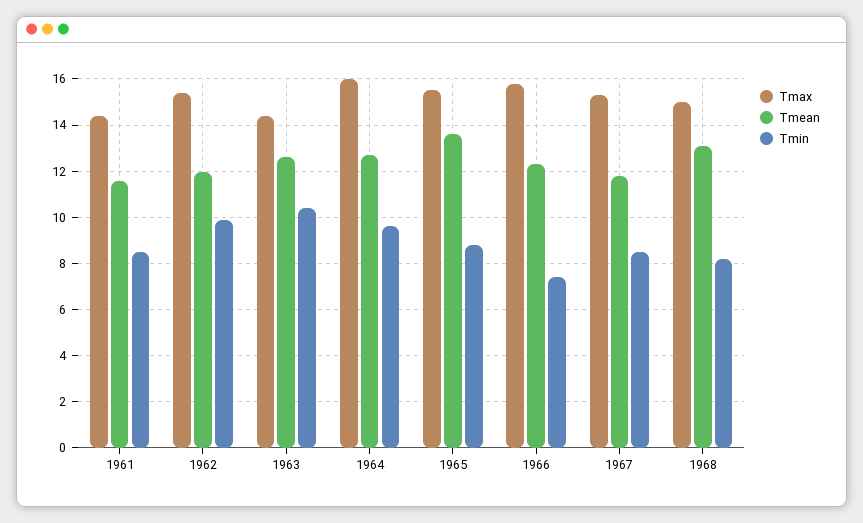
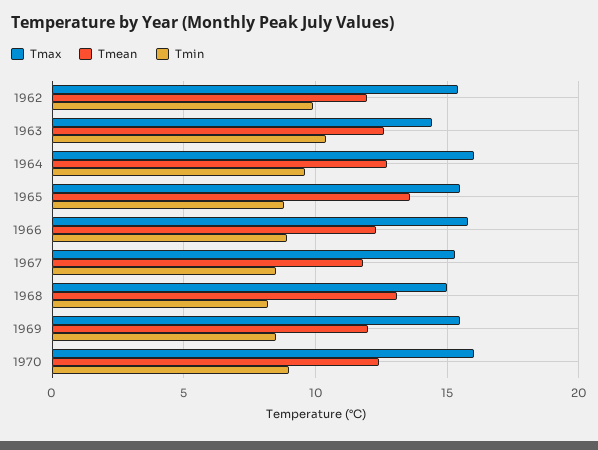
Tmax, 1961: 14.5 -> none
Tmean, 1961: 11.5 -> none
Tmin, 1961: 8.5 -> none
Tmin, 1966: 7.5 -> 9
Tmax, 1969: none -> 15.5
Tmean, 1969: none -> 12
Tmin, 1969: none -> 8.5
Tmax, 1970: none -> 16
Tmean, 1970: none -> 12.5
Tmin, 1970: none -> 9

